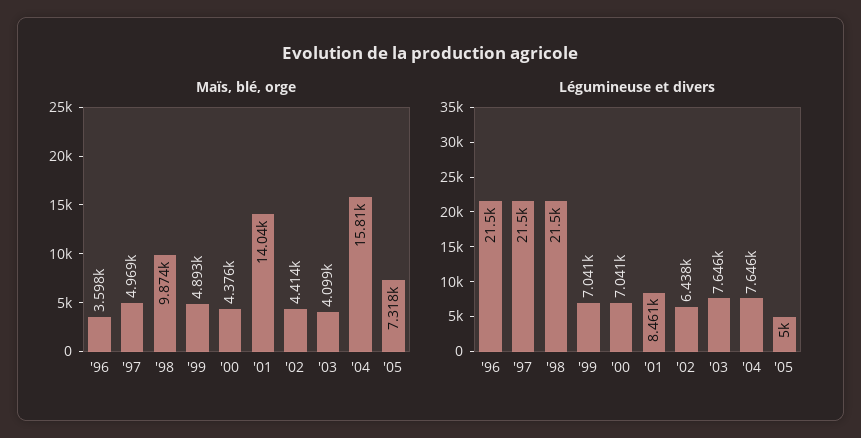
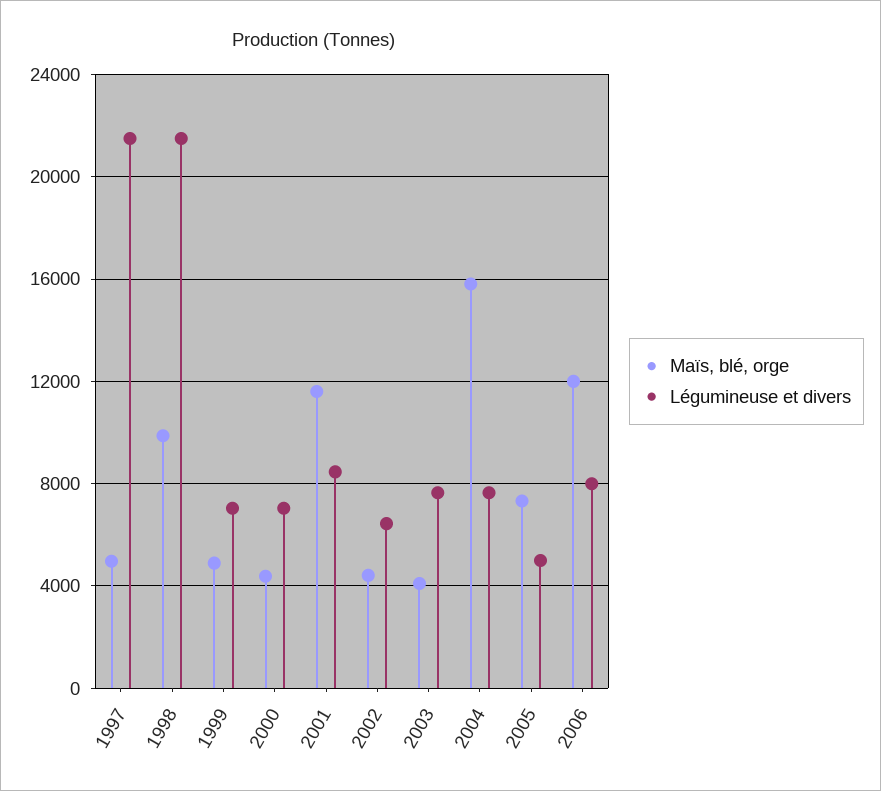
Maïs, blé, orge, '96: 3598 -> none
Maïs, blé, orge, '01: 14040 -> 11500
Légumineuse et divers, '96: 21500 -> none
Maïs, blé, orge, 2006: none -> 12000
Légumineuse et divers, 2006: none -> 8000

